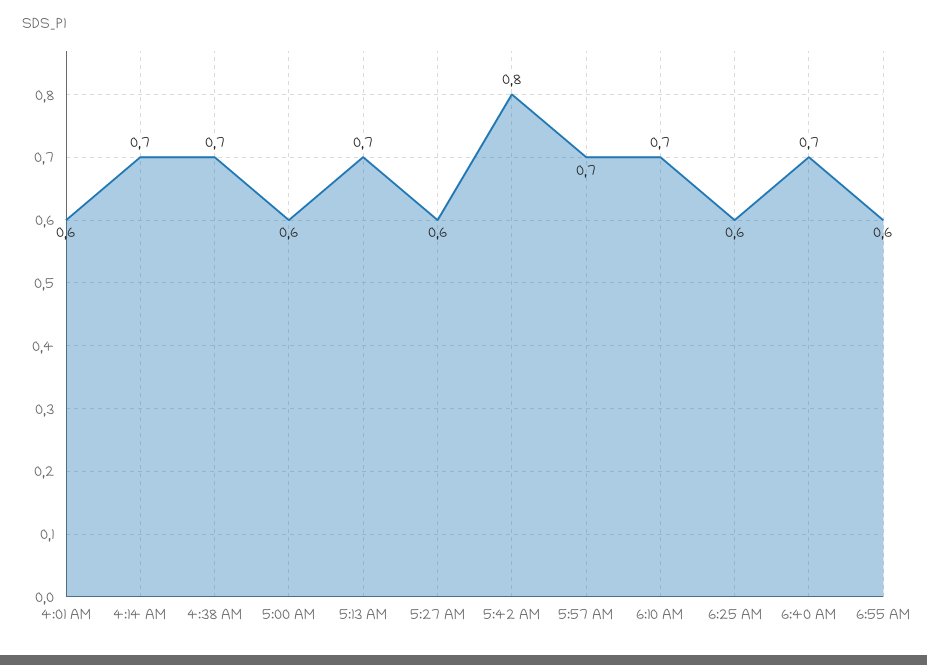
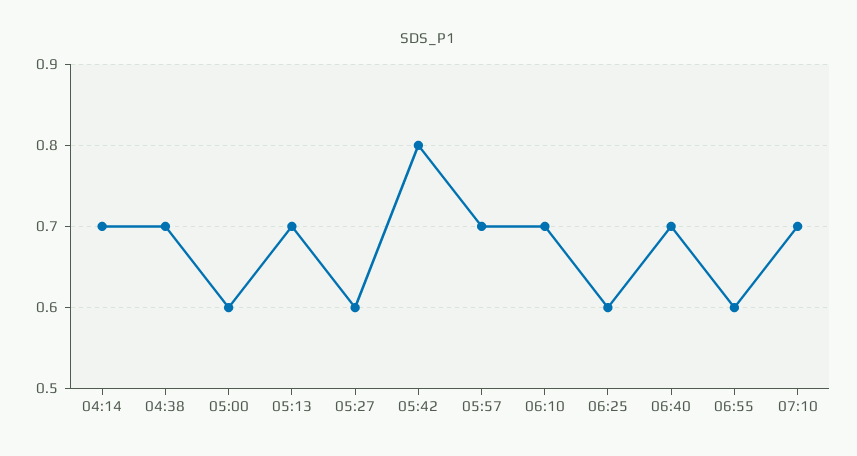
4:01 AM: 0.6 -> none
07:10: none -> 0.7

